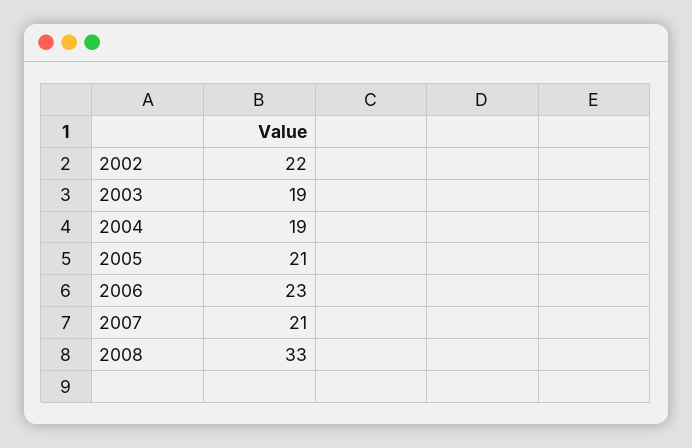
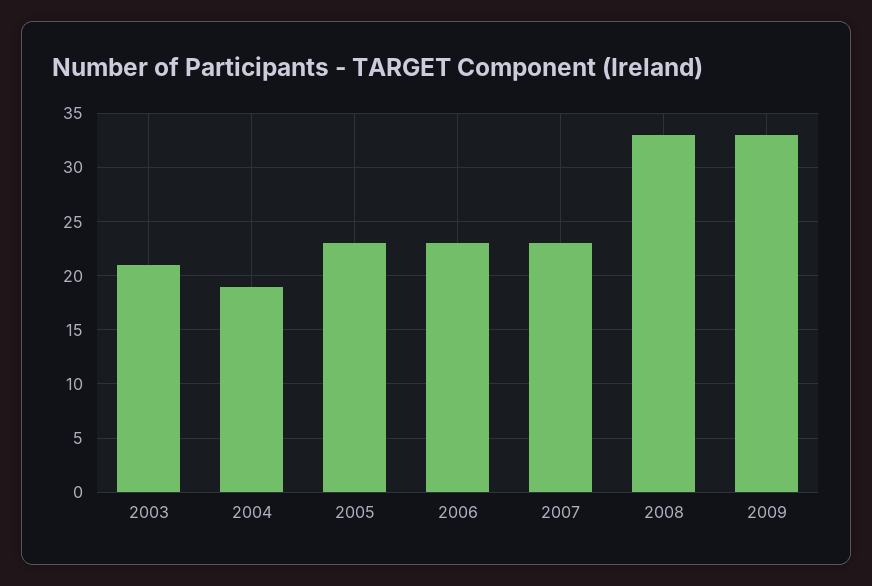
2002: 22 -> none
2003: 19 -> 21
2005: 21 -> 23
2007: 21 -> 23
2009: none -> 33

